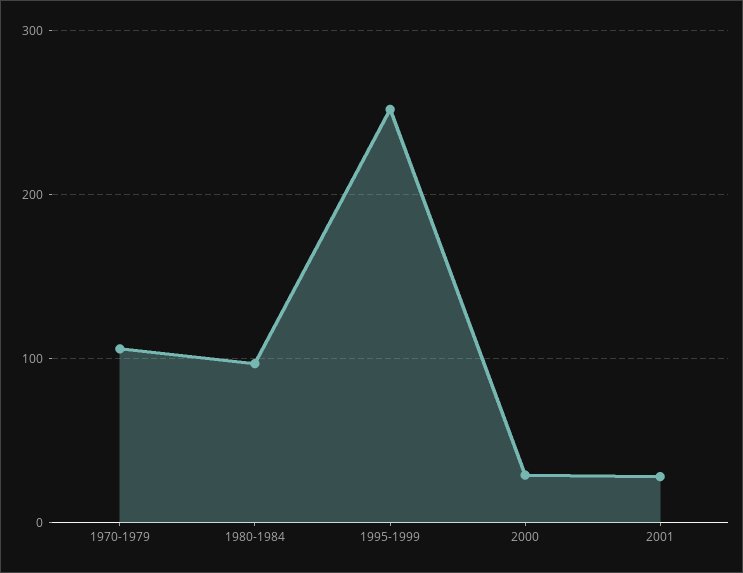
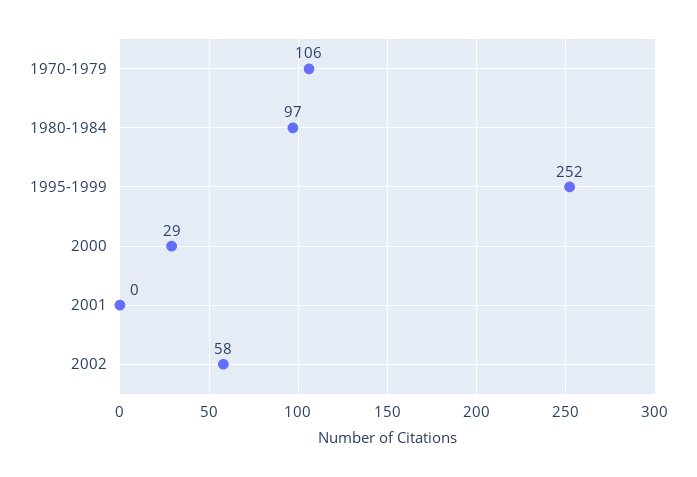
2001: 30 -> 0
2002: none -> 58

